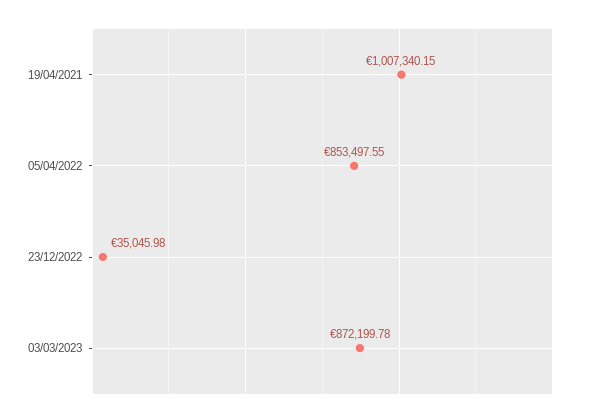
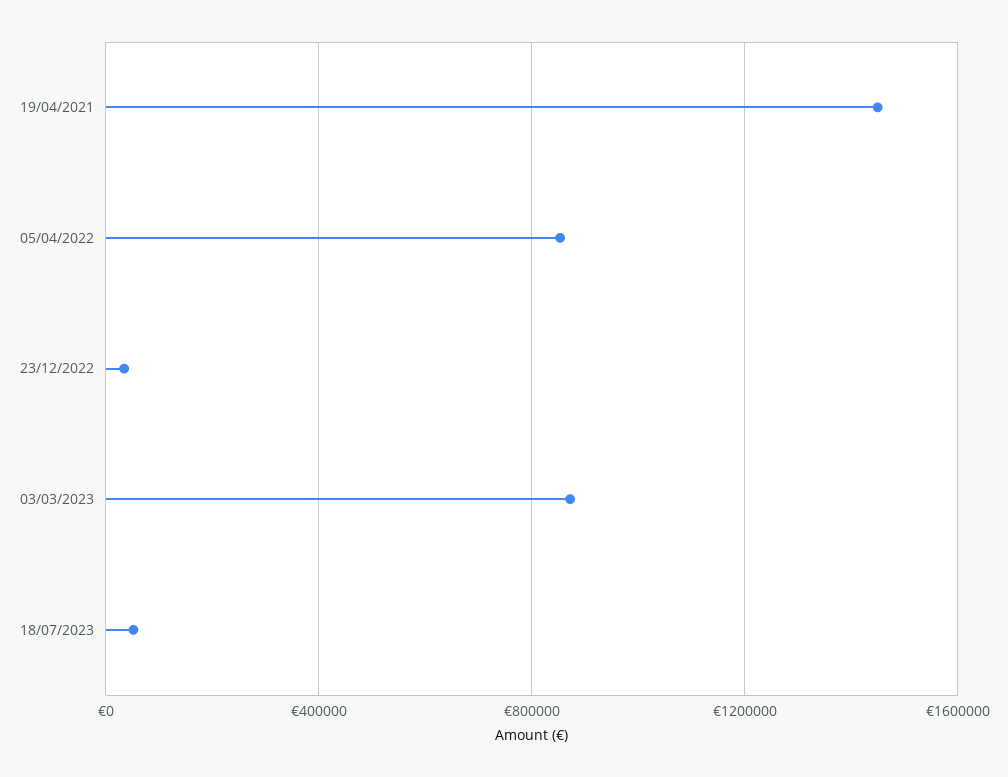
19/04/2021: 1007340.15 -> 1450000
18/07/2023: none -> 50000

